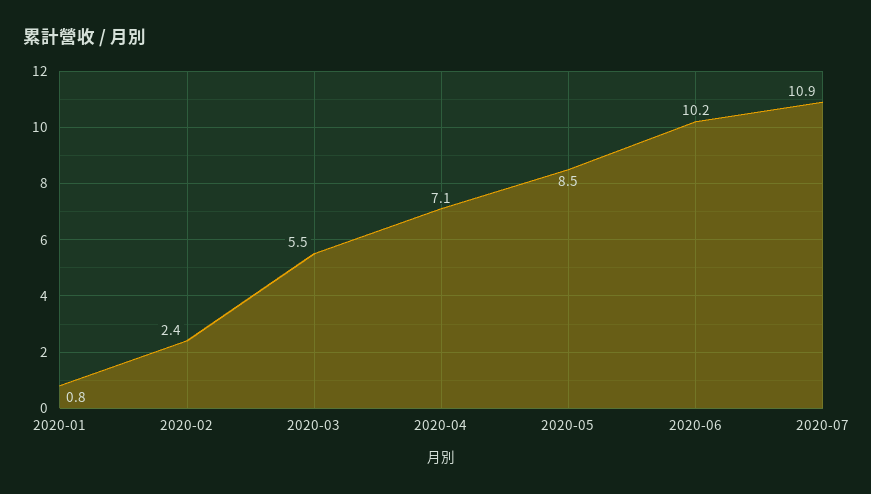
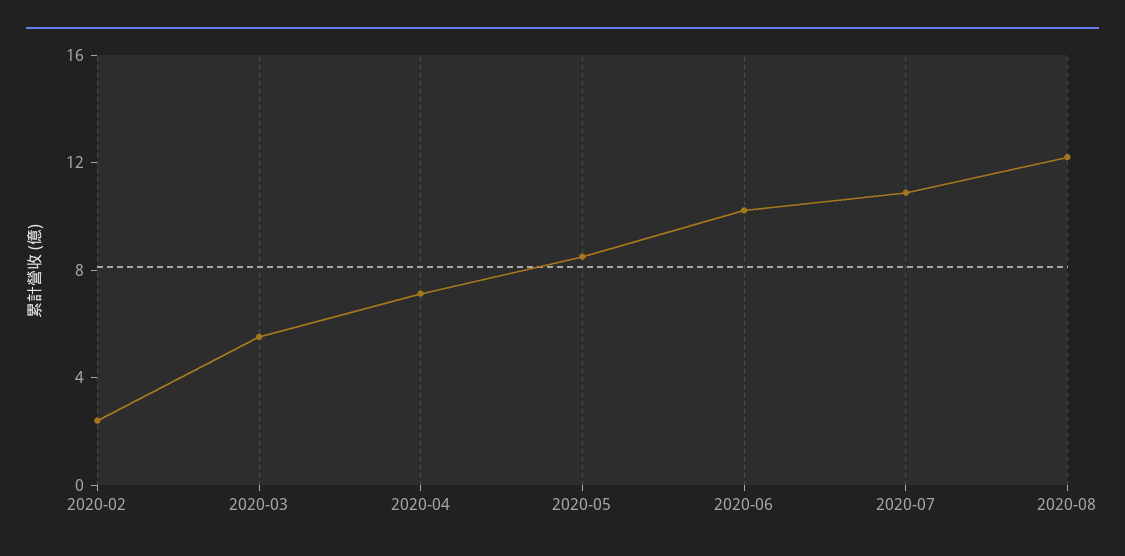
2020-01: 0.8 -> none
2020-08: none -> 12

